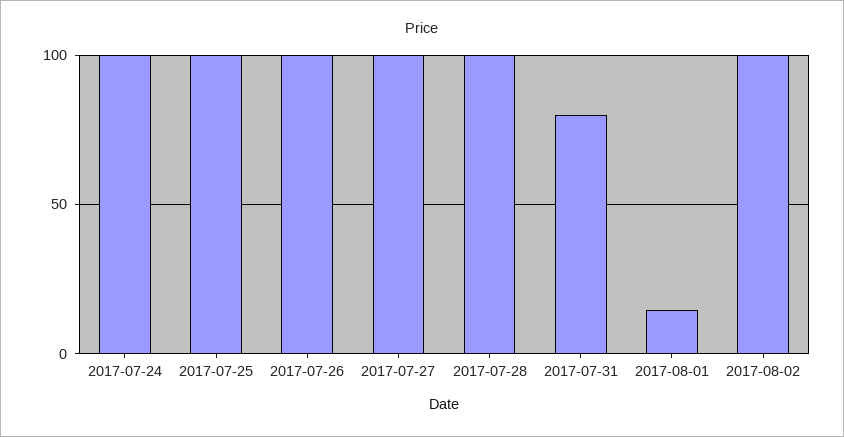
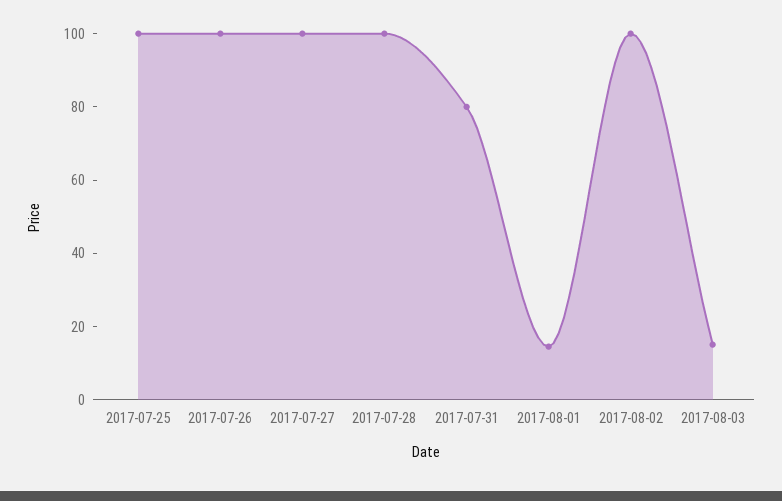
2017-07-24: 100 -> none
2017-08-03: none -> 15

